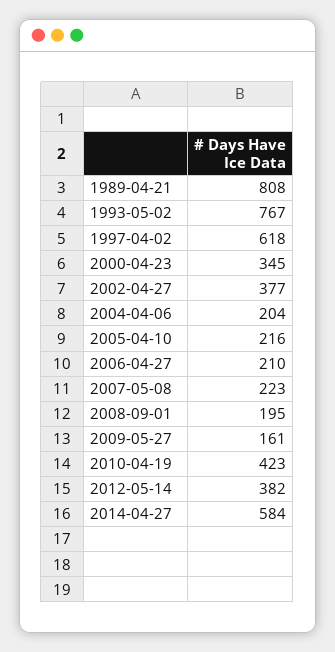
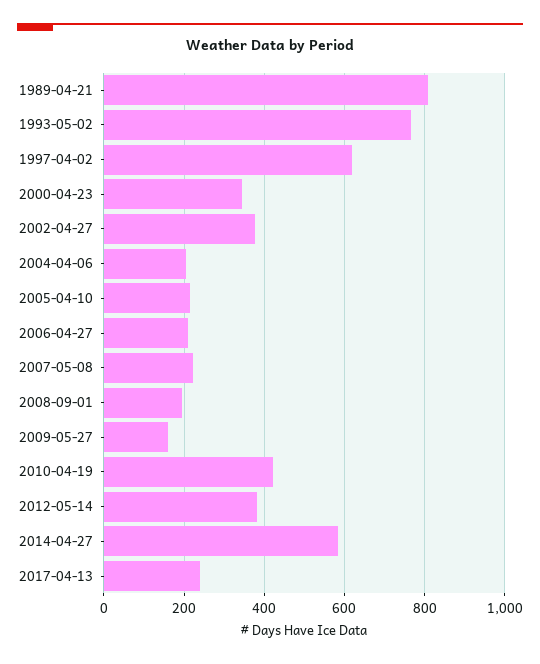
2017-04-13: none -> 240

